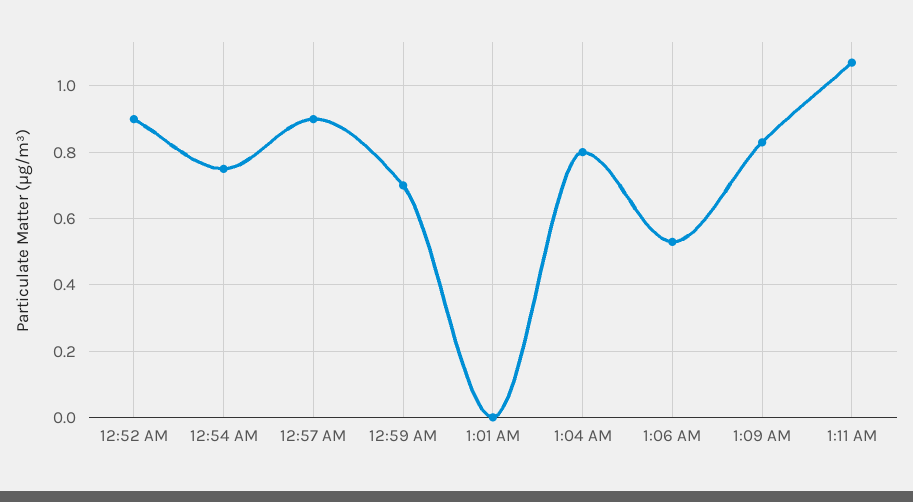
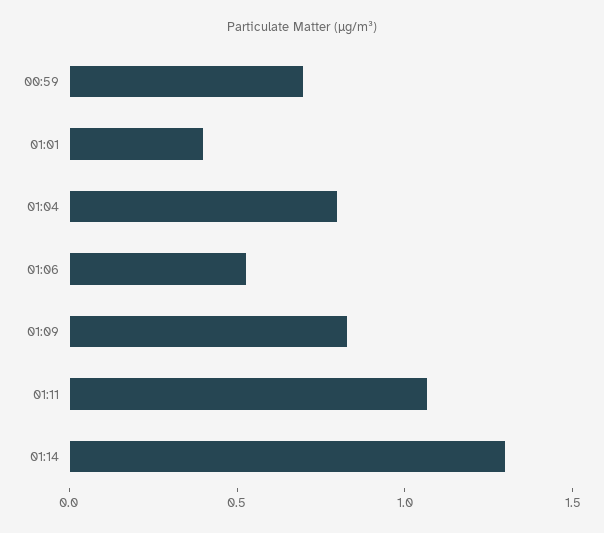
12:52 AM: 0.9 -> none
12:54 AM: 0.75 -> none
12:57 AM: 0.9 -> none
1:01 AM: 0 -> 0.4
01:14: none -> 1.3

